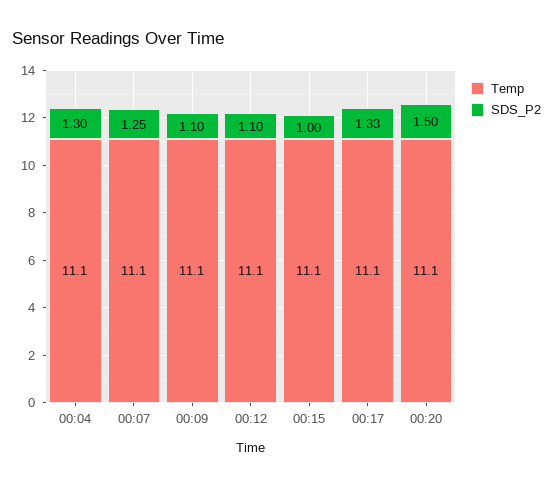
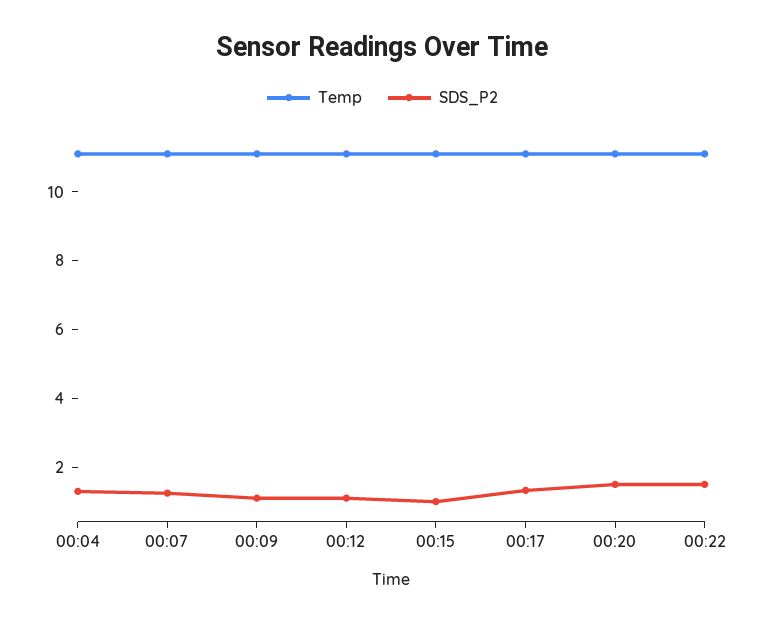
Temp, 00:22: none -> 11
SDS_P2, 00:22: none -> 1.5

